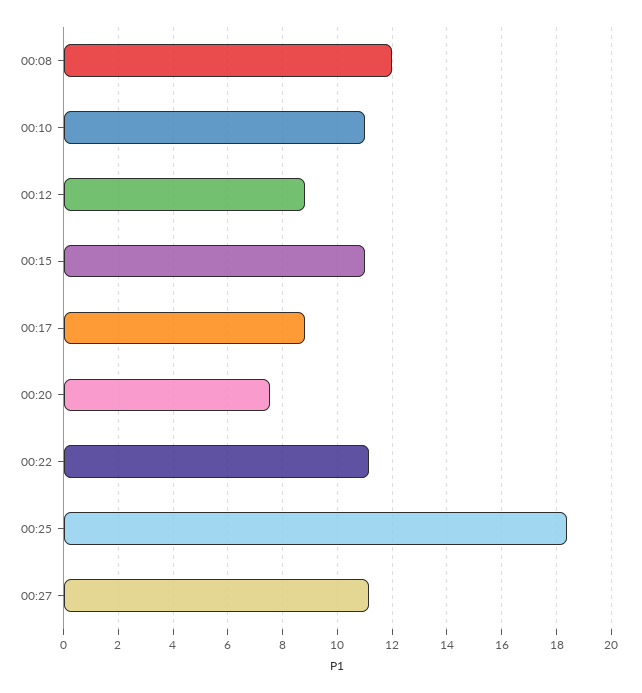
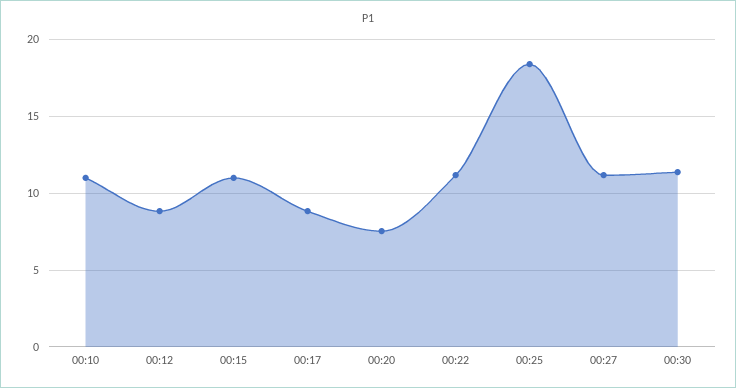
00:08: 12 -> none
00:30: none -> 11.5

